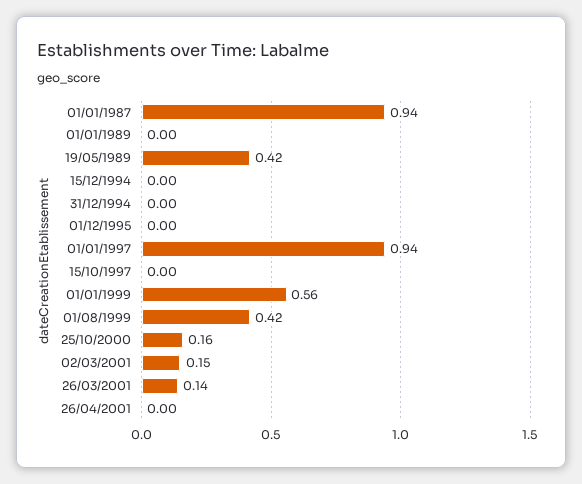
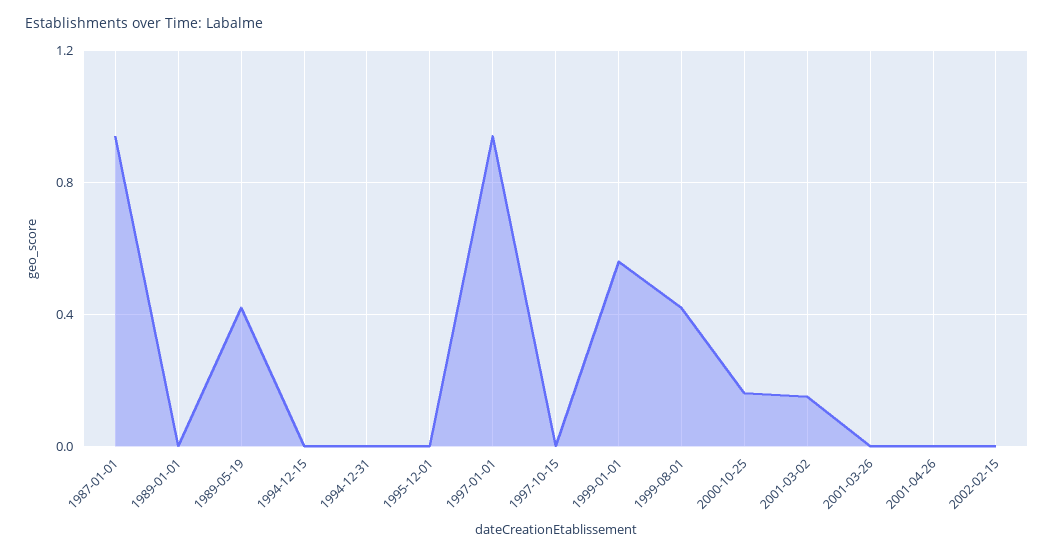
26/03/2001: 0.14 -> 0
2002-02-15: none -> 0

